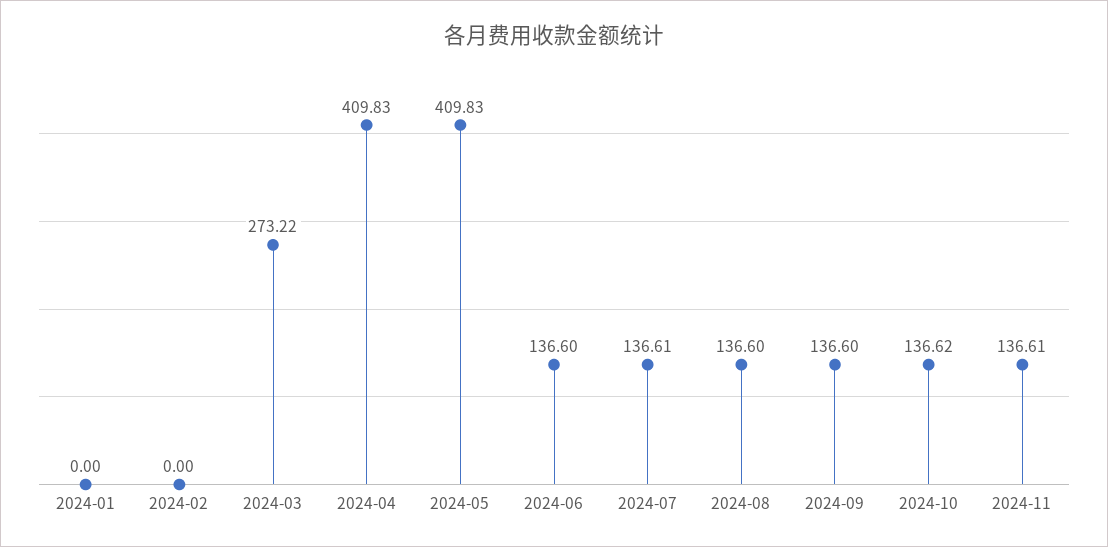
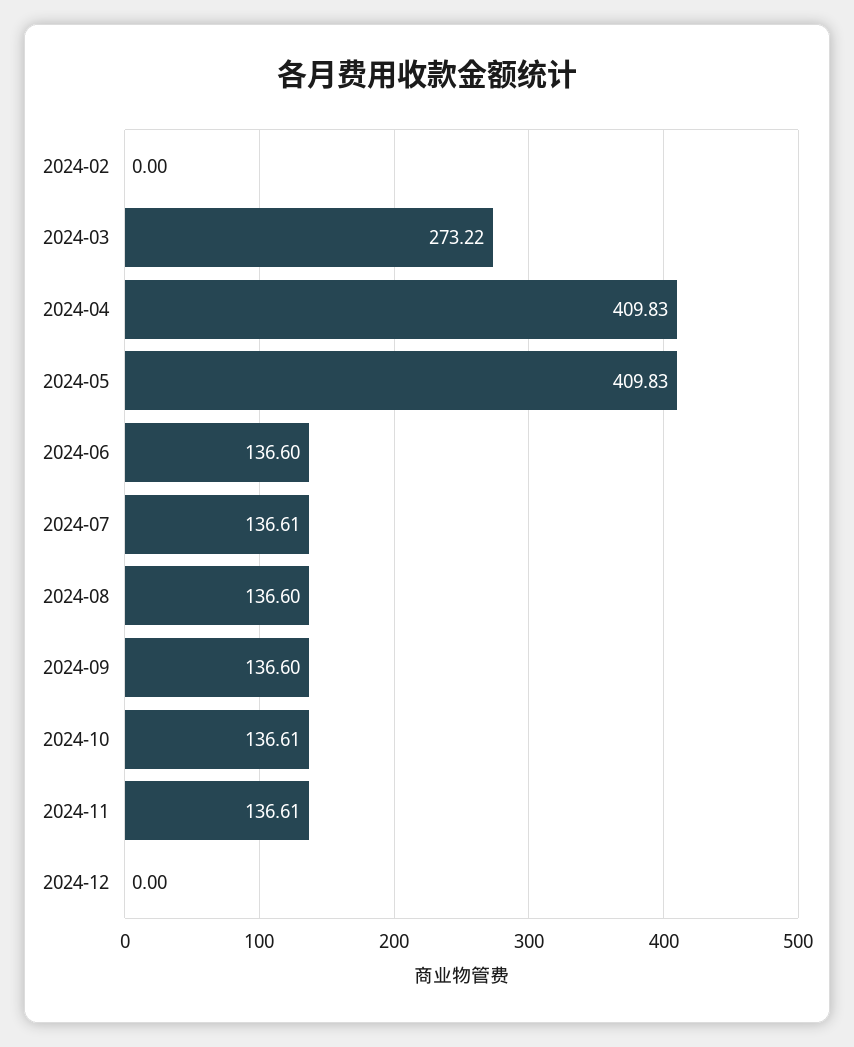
2024-01: 0 -> none
2024-10: 136.62 -> 136.61
2024-12: none -> 0

